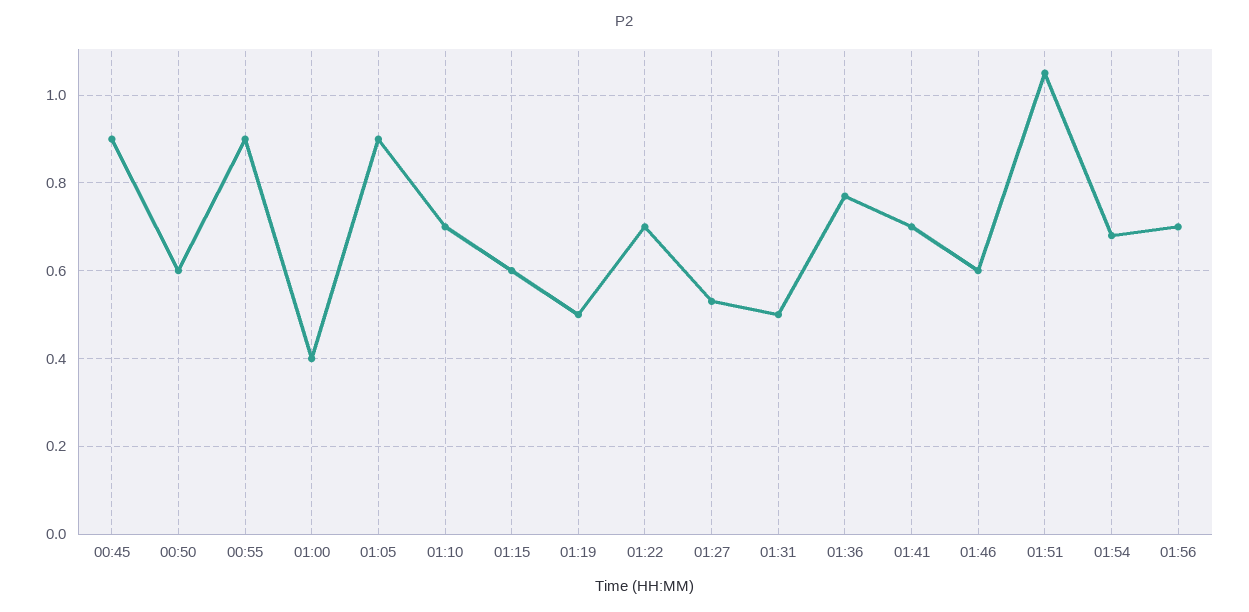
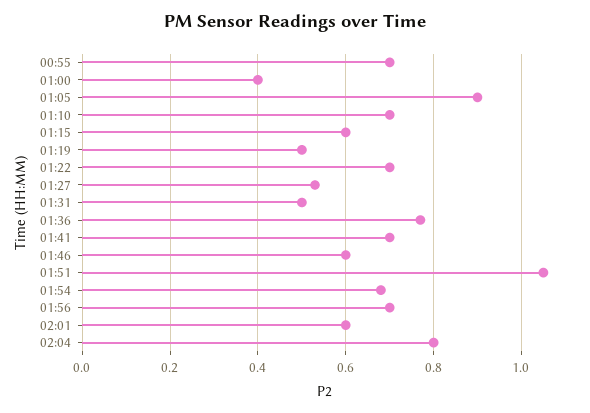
00:45: 0.9 -> none
00:50: 0.6 -> none
00:55: 0.9 -> 0.7
02:01: none -> 0.6
02:04: none -> 0.8

